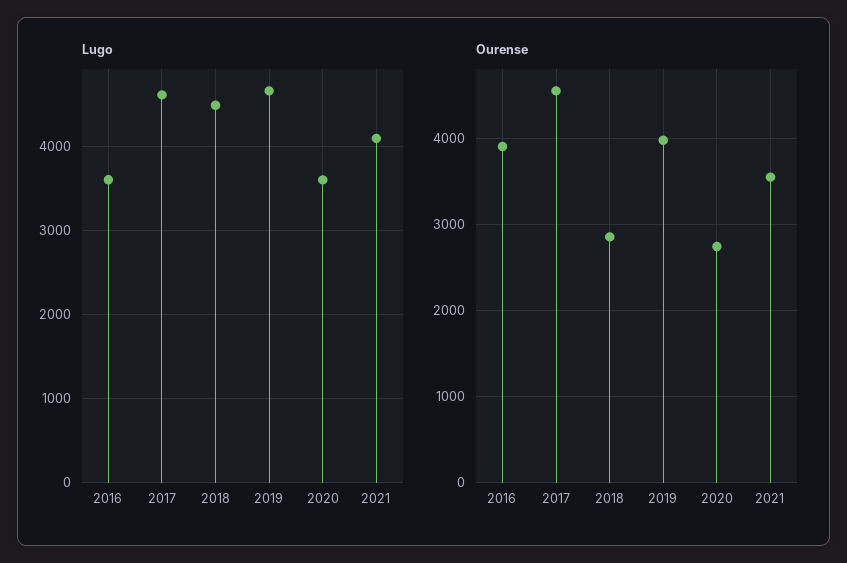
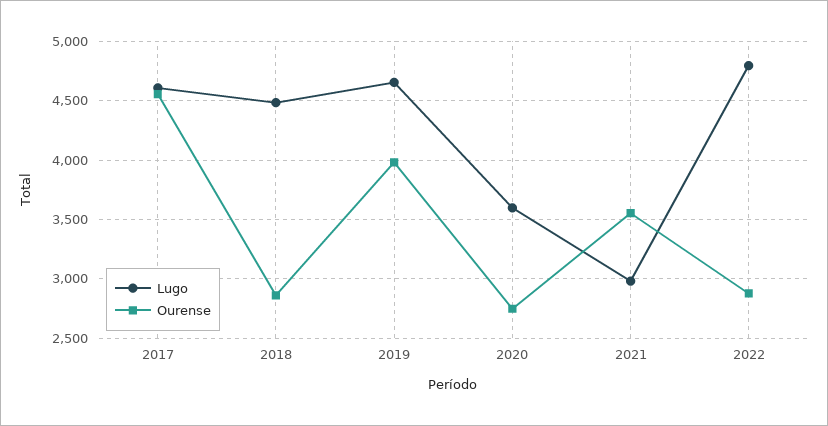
Lugo, 2016: 3600 -> none
Lugo, 2021: 4100 -> 3000
Ourense, 2016: 3900 -> none
Lugo, 2022: none -> 4800
Ourense, 2022: none -> 2900

